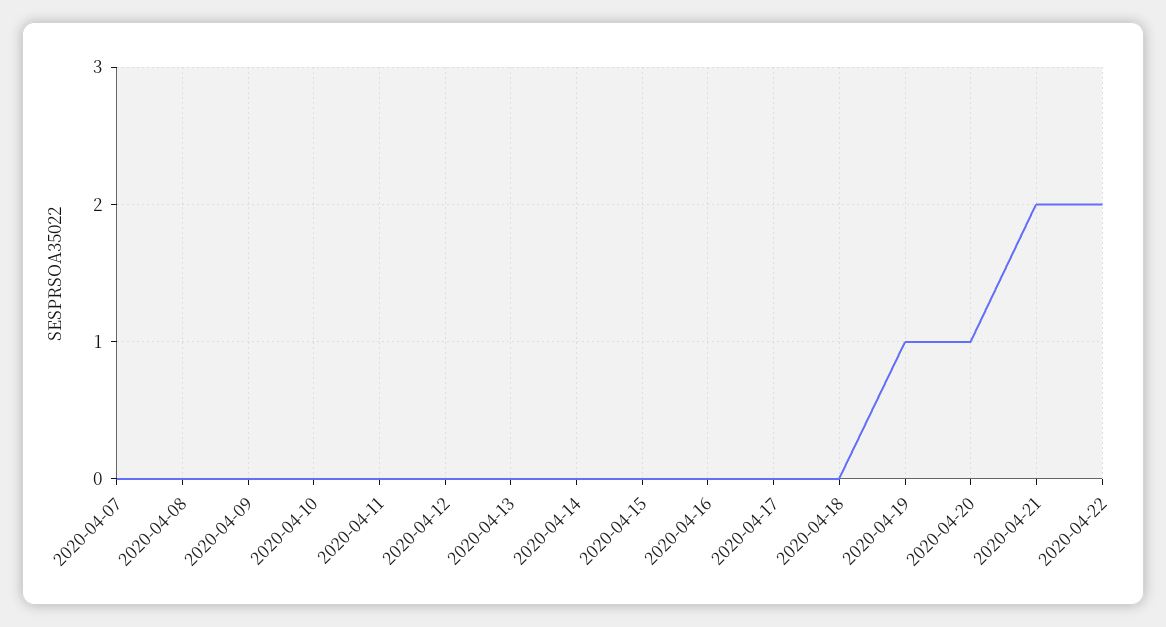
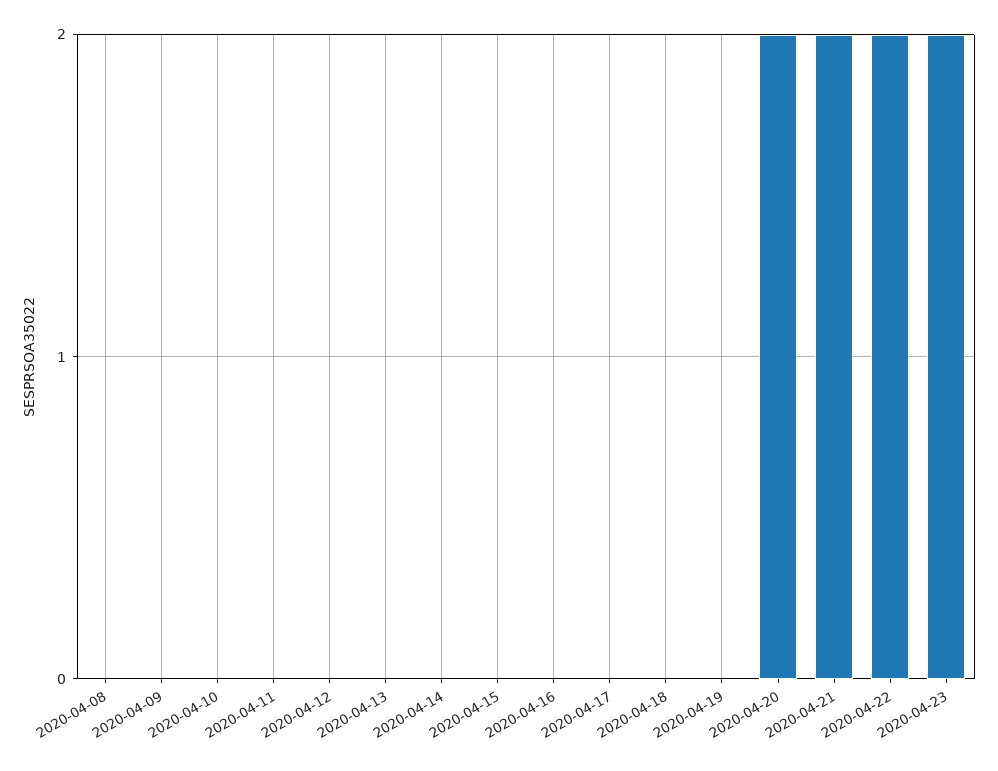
2020-04-07: 0 -> none
2020-04-19: 1 -> 0
2020-04-20: 1 -> 2
2020-04-23: none -> 2

